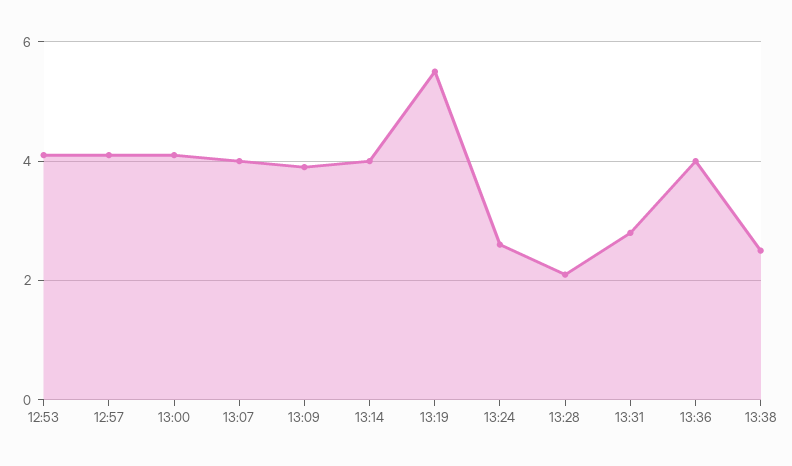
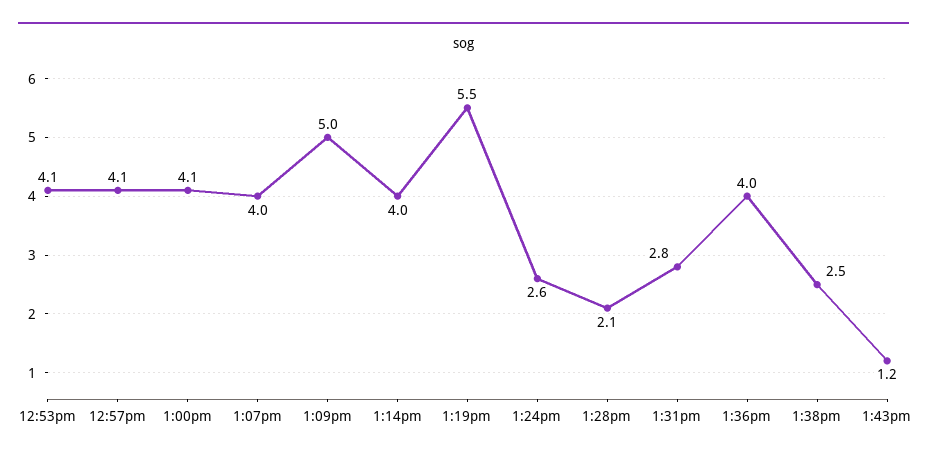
13:09: 4 -> 5
1:43pm: none -> 1.2

